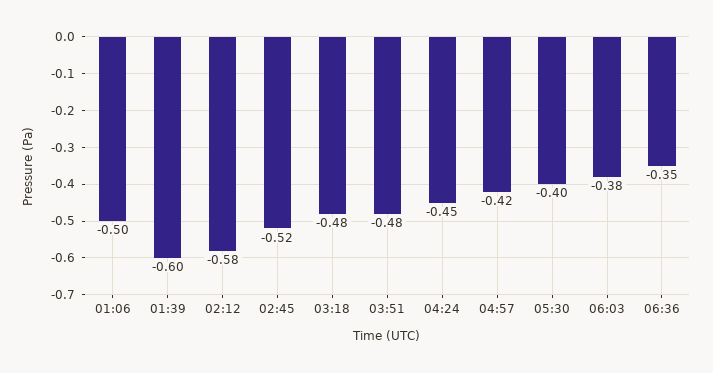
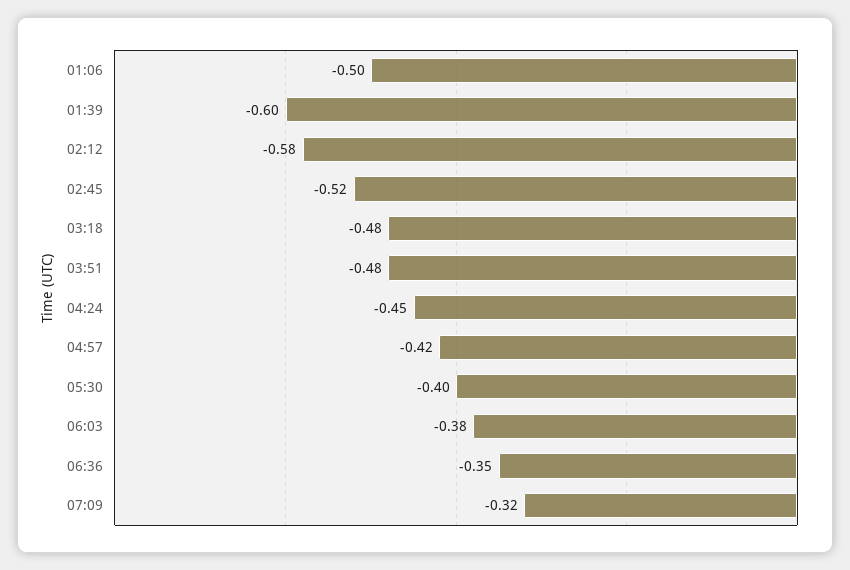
07:09: none -> -0.32

